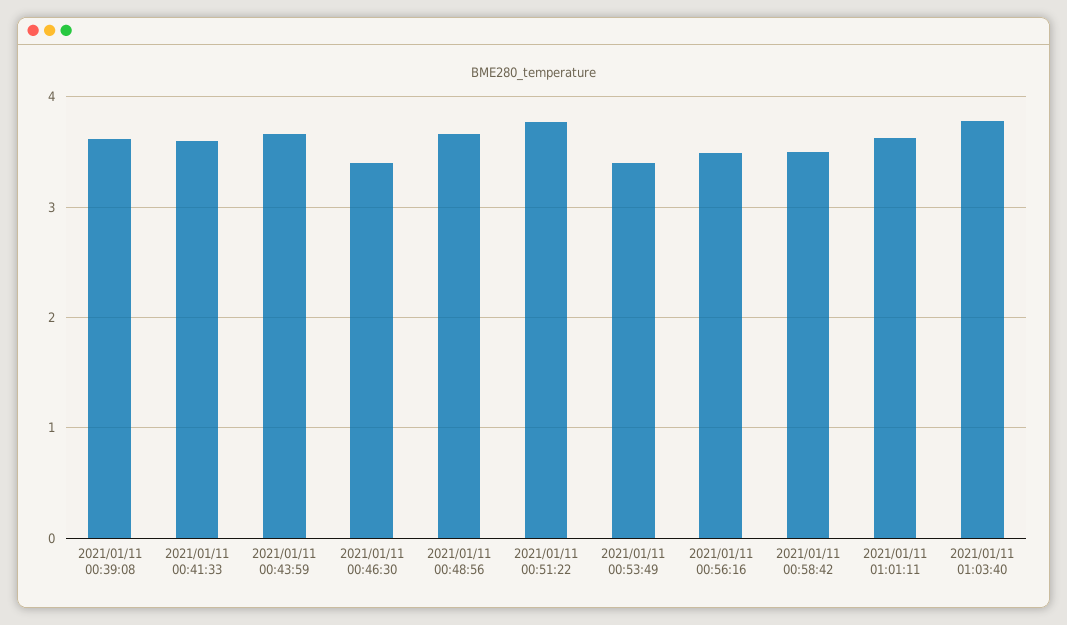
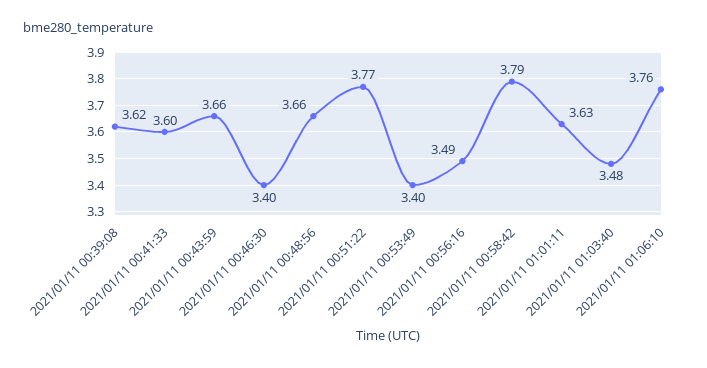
2021/01/11 00:58:42: 3.5 -> 3.79
2021/01/11 01:03:40: 3.8 -> 3.48
2021/01/11 01:06:10: none -> 3.76

